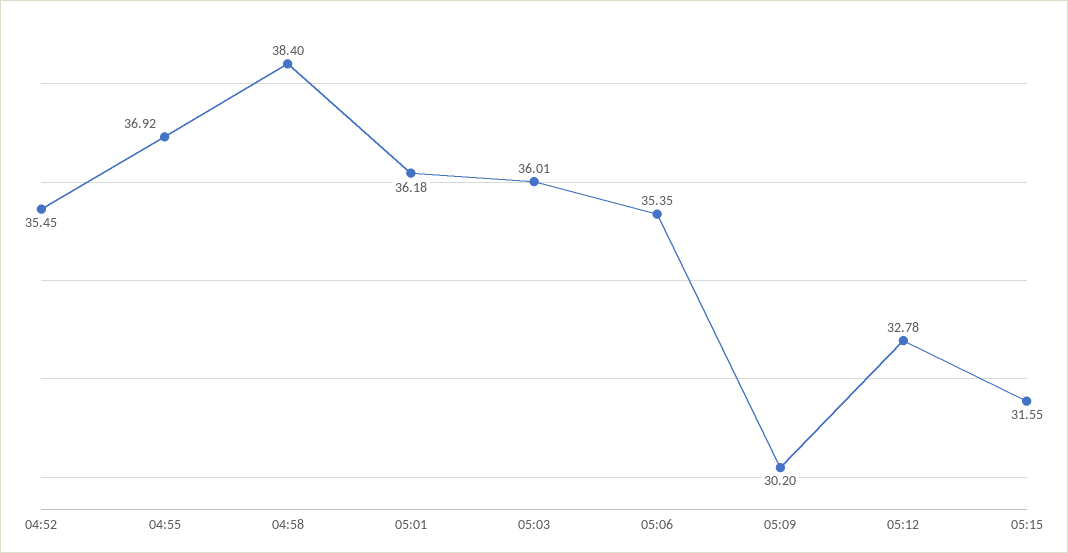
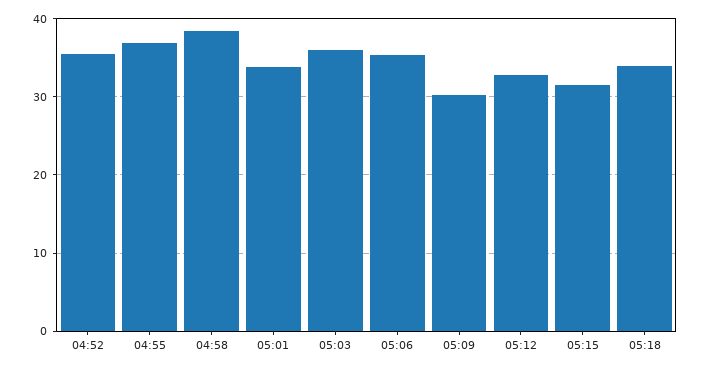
05:01: 36.18 -> 34
05:18: none -> 34

